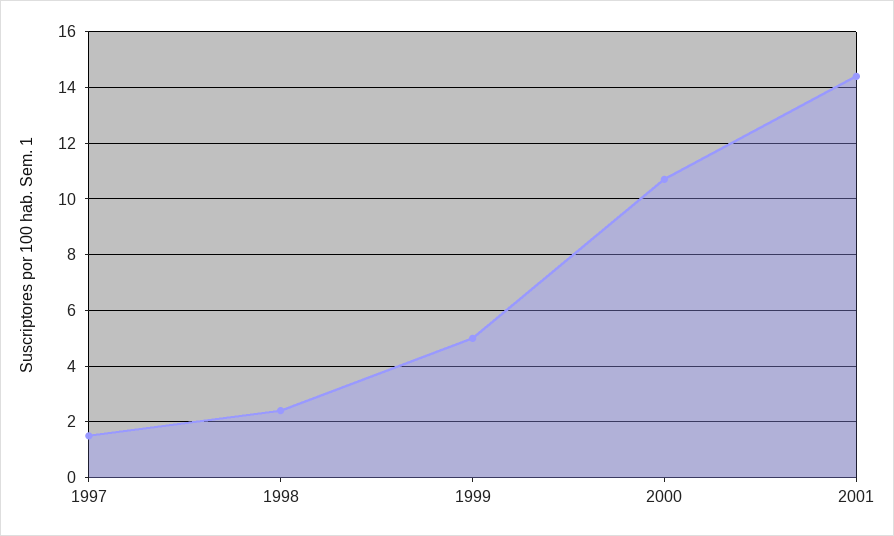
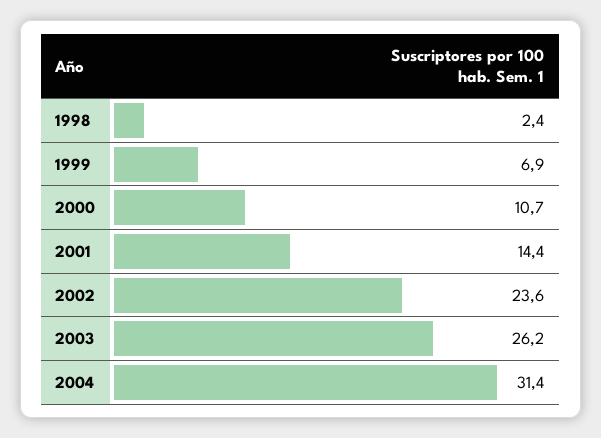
1997: 1.5 -> none
1999: 5 -> 6.9
2002: none -> 23.6
2003: none -> 26.2
2004: none -> 31.4

